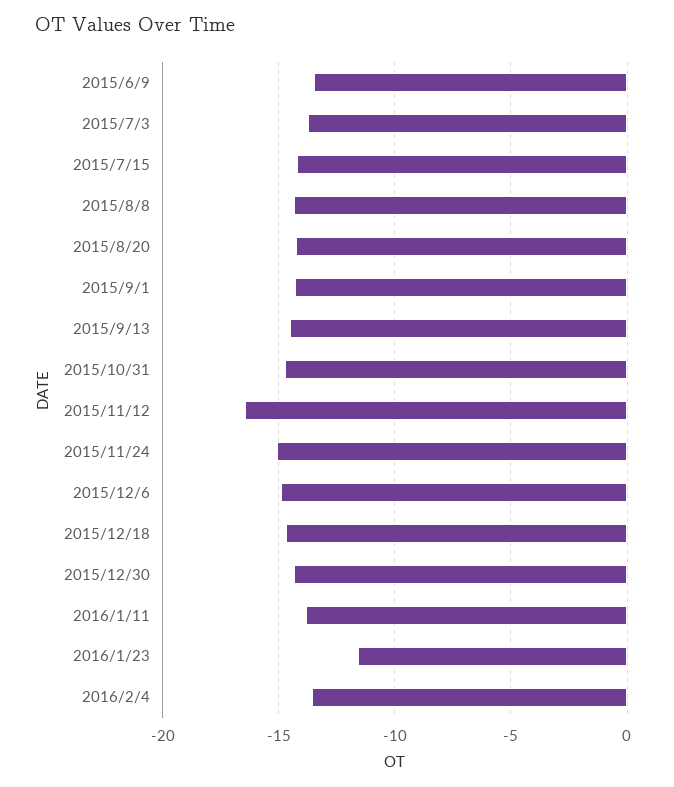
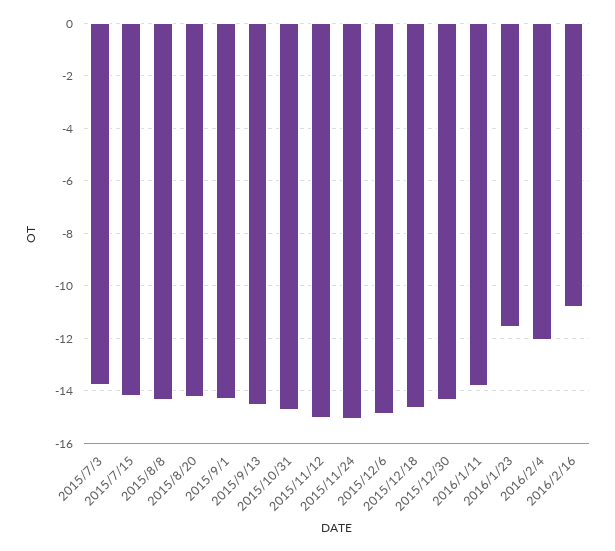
2015/6/9: -13.5 -> none
2015/11/12: -16.5 -> -15
2016/2/4: -13.5 -> -12
2016/2/16: none -> -10.75

